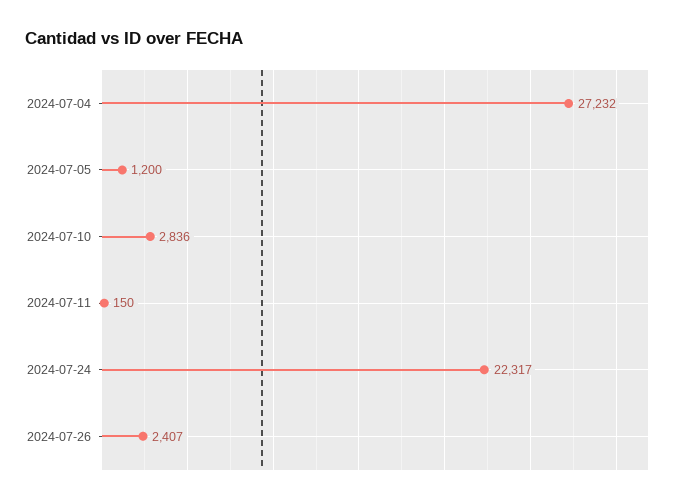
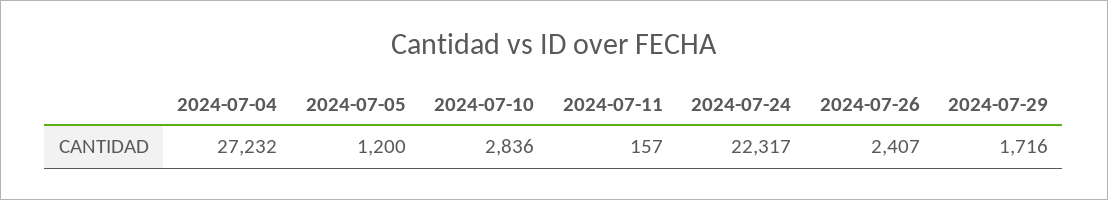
2024-07-11: 150 -> 157
2024-07-29: none -> 1716

